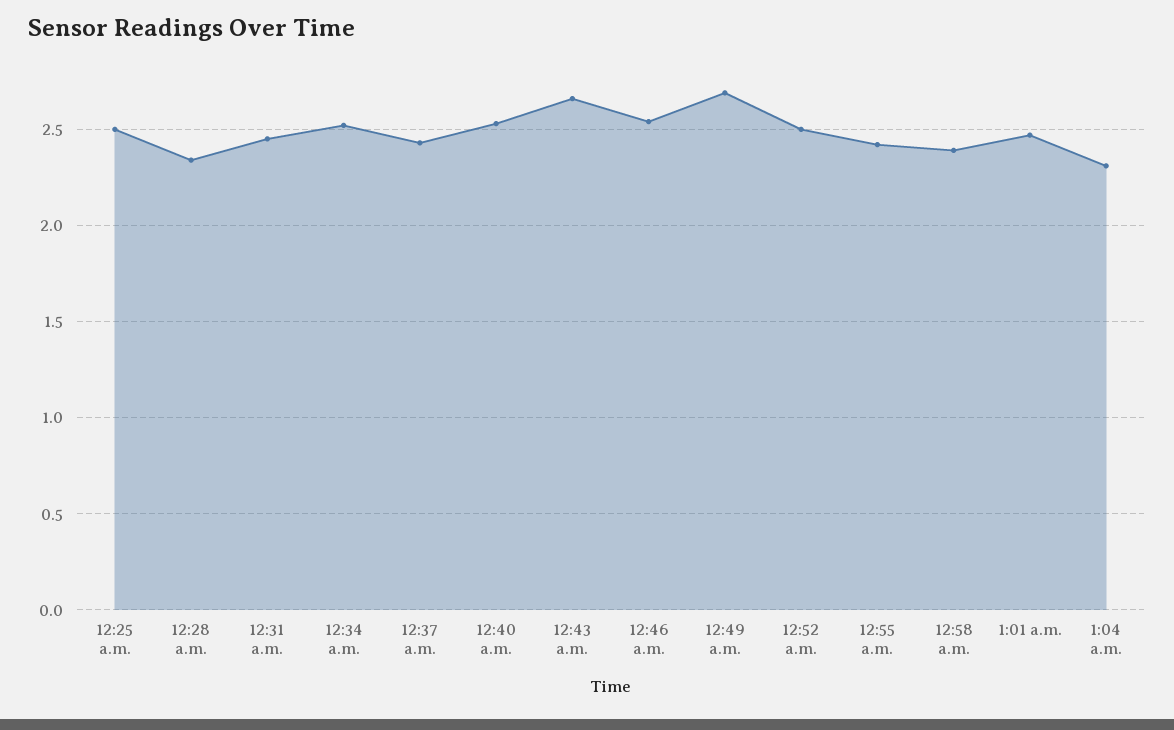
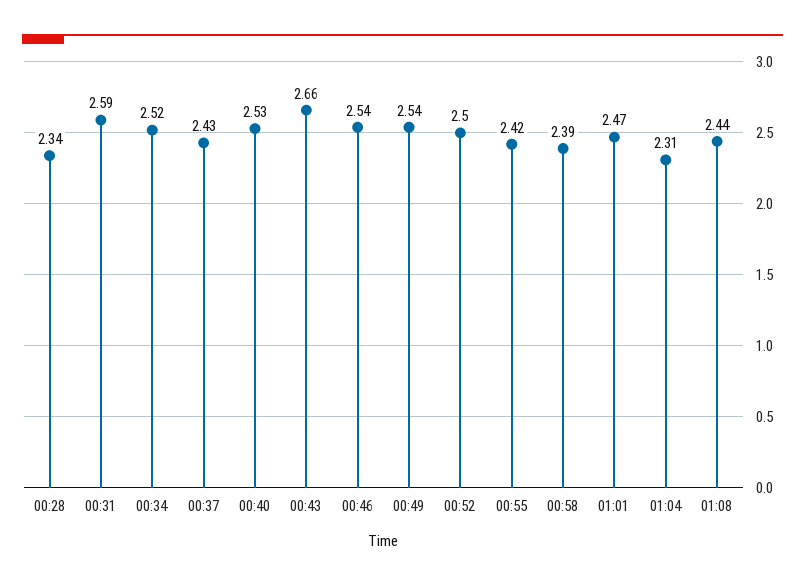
12:25 a.m.: 2.5 -> none
12:31 a.m.: 2.45 -> 2.59
12:49 a.m.: 2.7 -> 2.54
01:08: none -> 2.44

